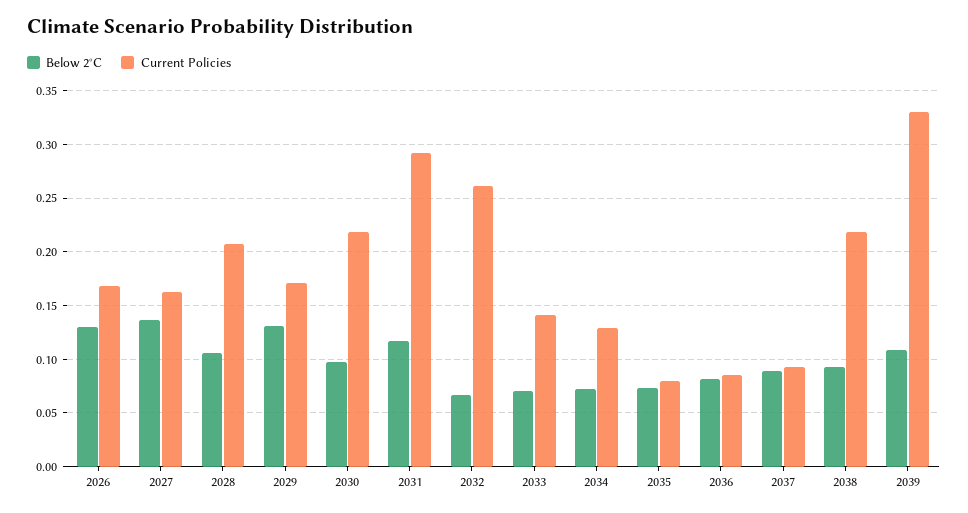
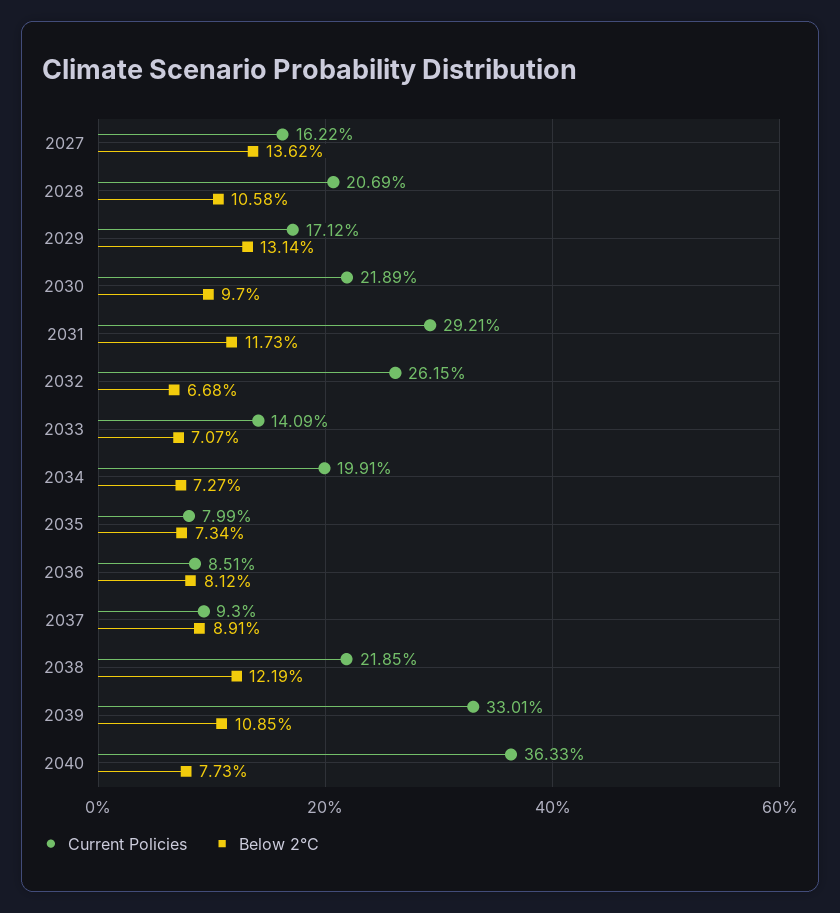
Below 2°C, 2026: 0.13 -> none
Current Policies, 2026: 0.17 -> none
Current Policies, 2034: 0.13 -> 0.1991
Below 2°C, 2038: 0.09 -> 0.1219
Current Policies, 2040: none -> 0.3633
Below 2°C, 2040: none -> 0.0773

